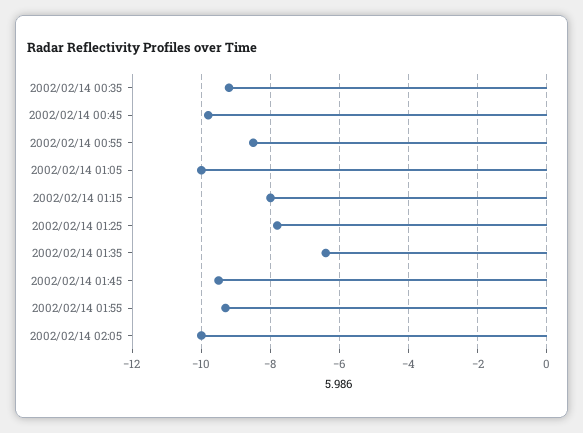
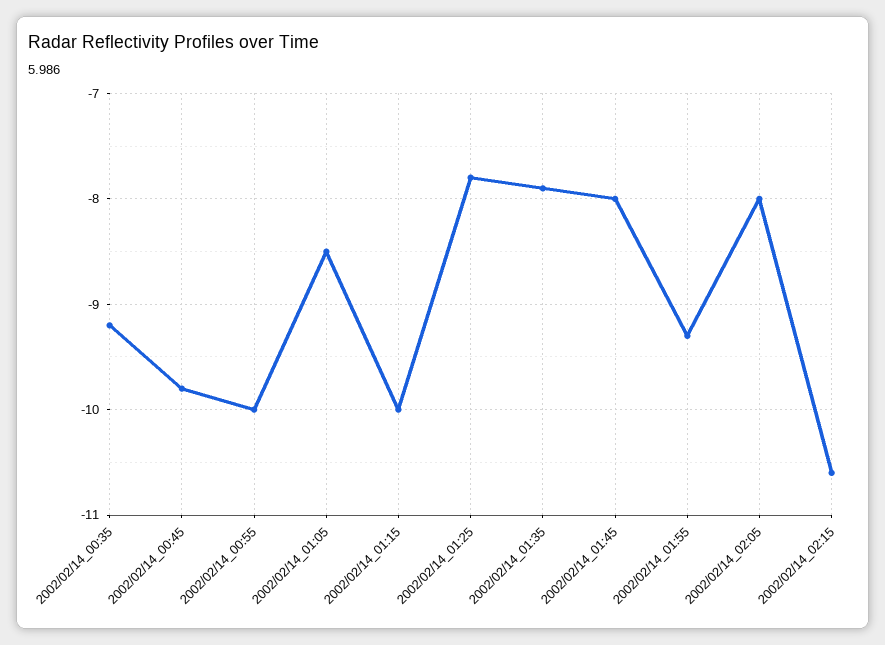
2002/02/14 00:55: -8.5 -> -10
2002/02/14 01:05: -10 -> -8.5
2002/02/14 01:15: -8 -> -10
2002/02/14 01:35: -6.5 -> -7.9
2002/02/14 01:45: -9.5 -> -8
2002/02/14 02:05: -10 -> -8
2002/02/14_02:15: none -> -10.6

